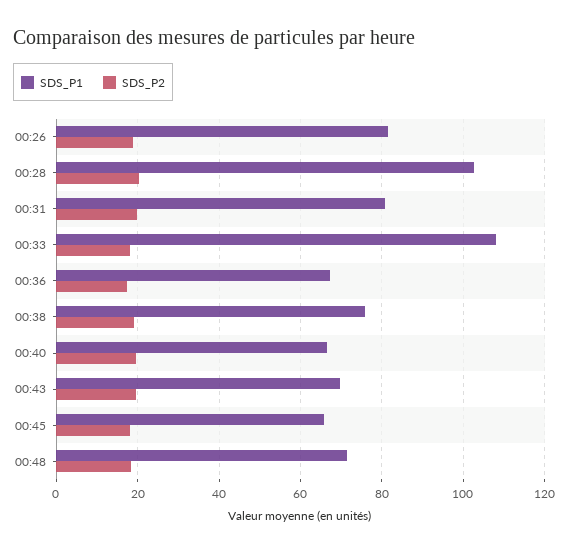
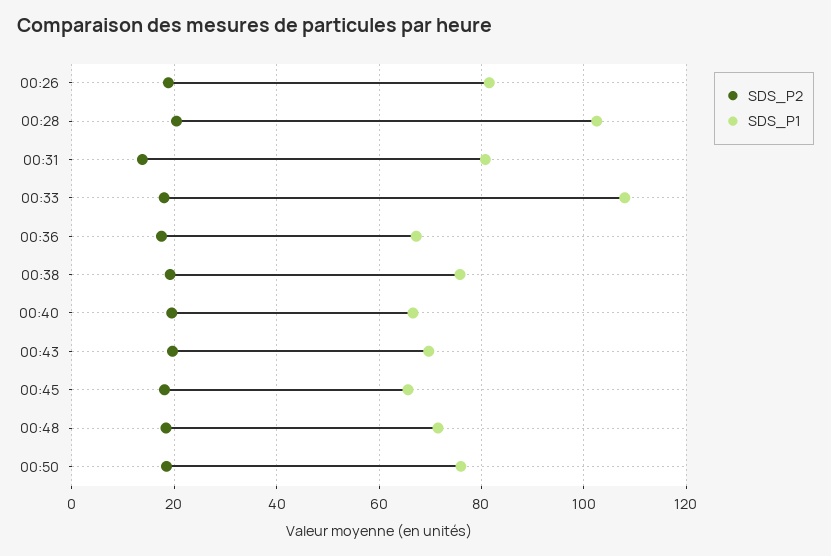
SDS_P2, 00:31: 20 -> 14
SDS_P2, 00:50: none -> 18
SDS_P1, 00:50: none -> 76

